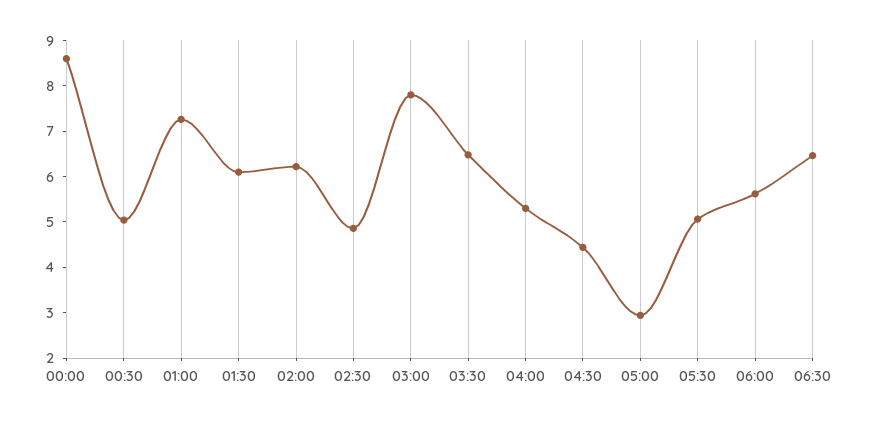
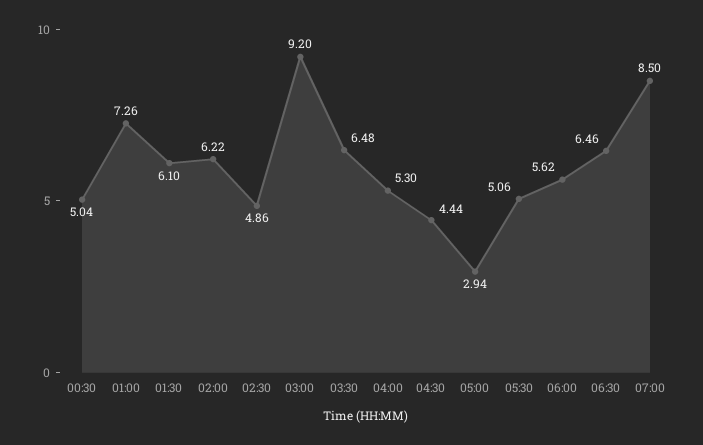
00:00: 8.6 -> none
03:00: 7.8 -> 9.2
07:00: none -> 8.5

